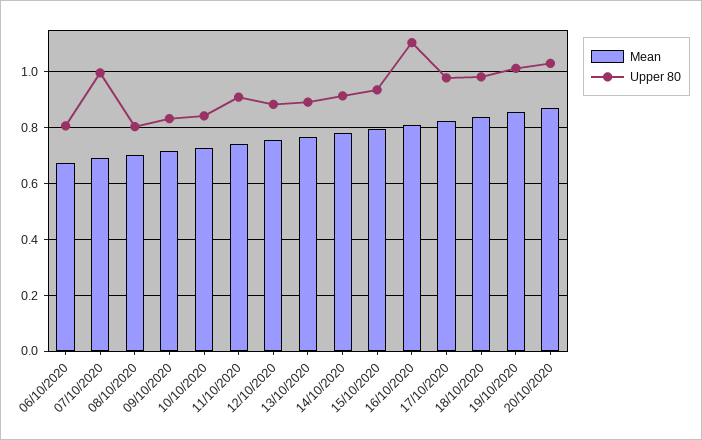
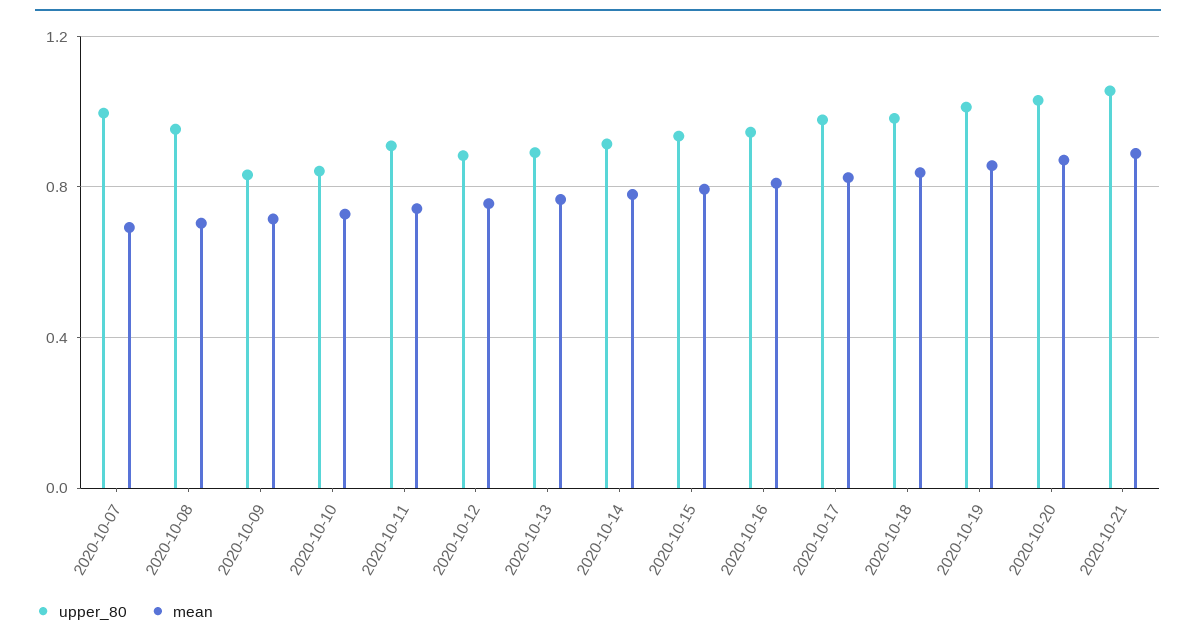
Mean, 06/10/2020: 0.675 -> none
Upper 80, 06/10/2020: 0.8 -> none
Upper 80, 08/10/2020: 0.8 -> 0.95
Upper 80, 16/10/2020: 1.1 -> 0.95
Upper 80, 2020-10-21: none -> 1.05
Mean, 2020-10-21: none -> 0.9

